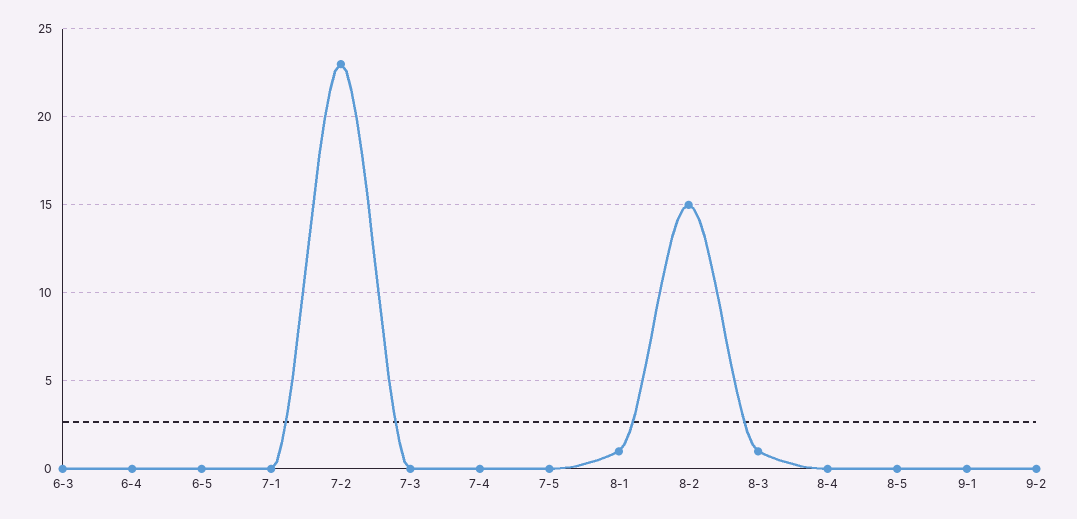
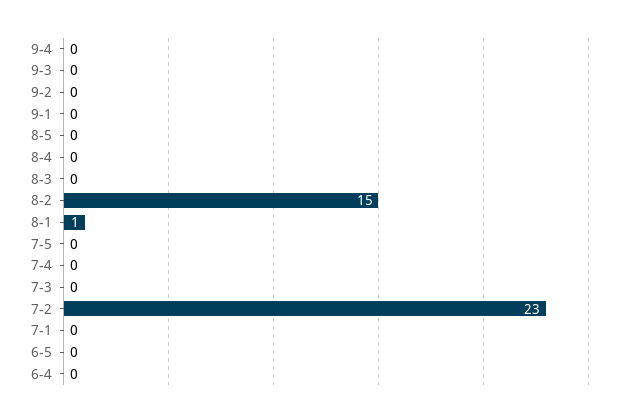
6-3: 0 -> none
8-3: 1 -> 0
9-4: none -> 0
9-3: none -> 0

